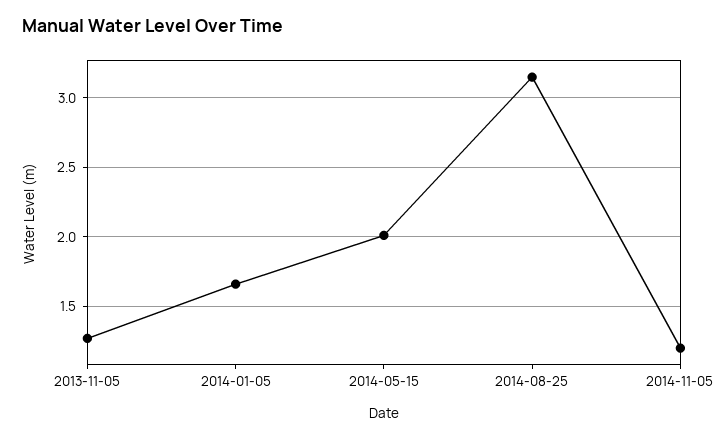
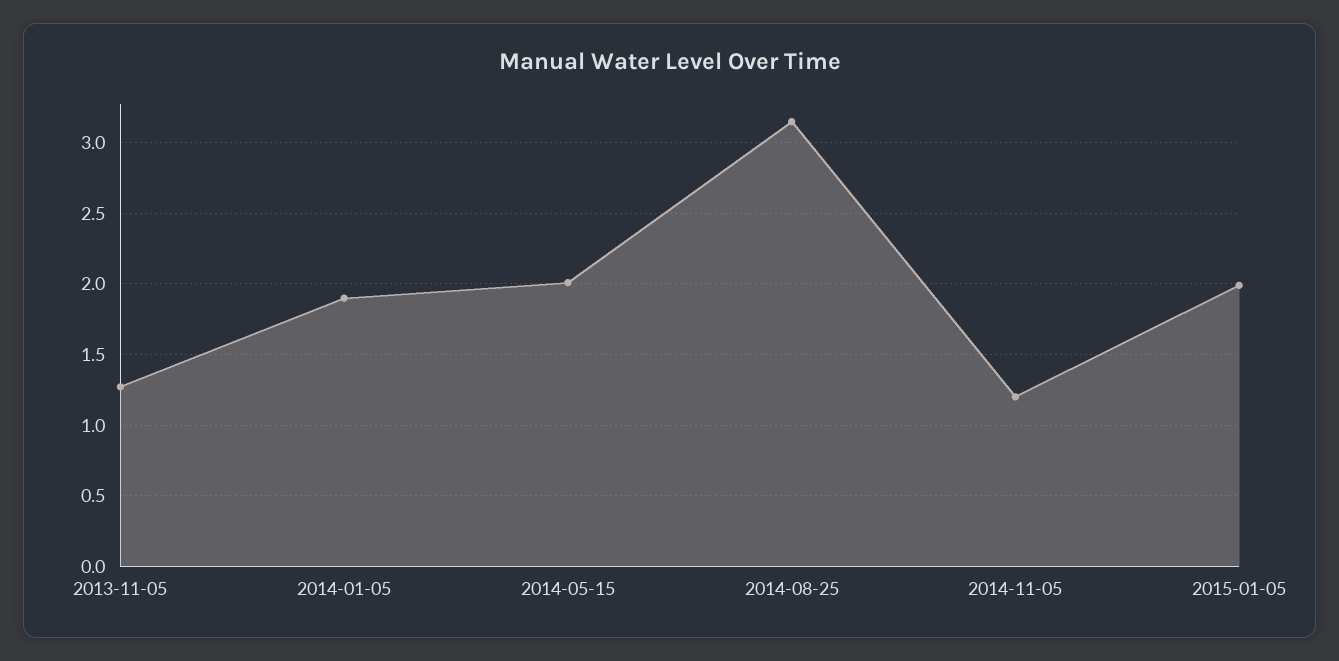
2014-01-05: 1.65 -> 1.9
2015-01-05: none -> 2

